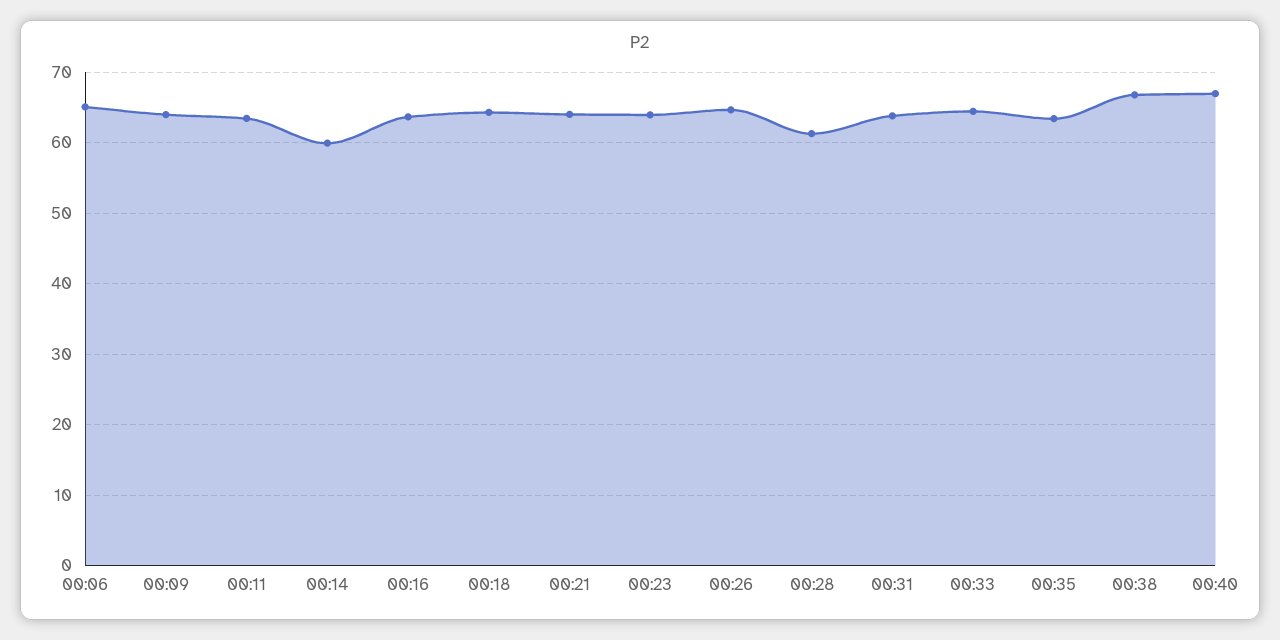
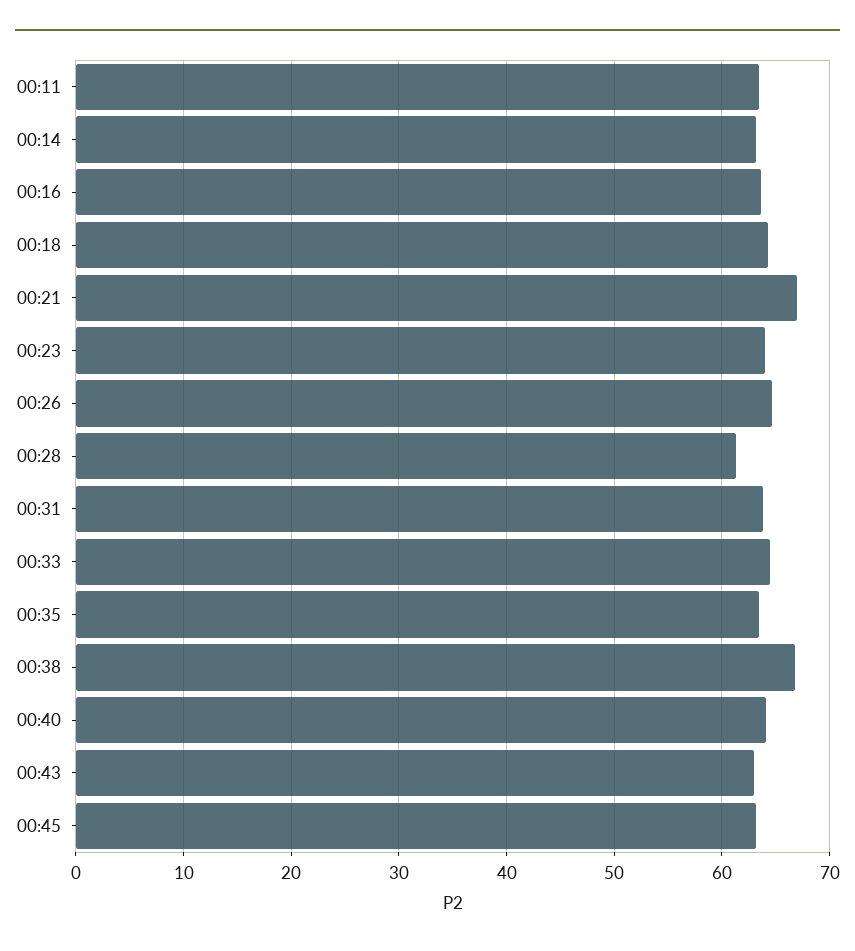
00:06: 65 -> none
00:09: 64 -> none
00:14: 60 -> 63
00:21: 64 -> 67
00:40: 67 -> 64
00:43: none -> 63
00:45: none -> 63

